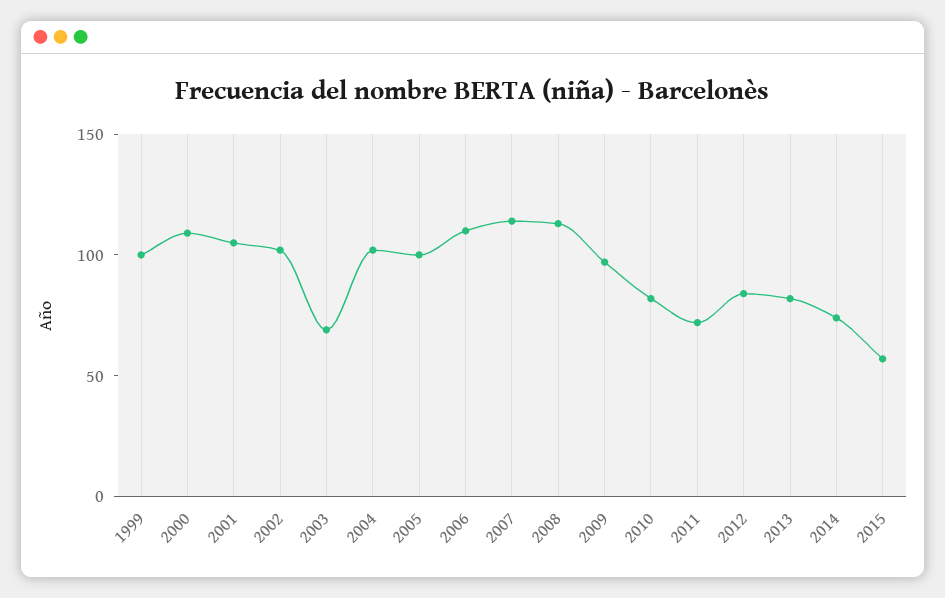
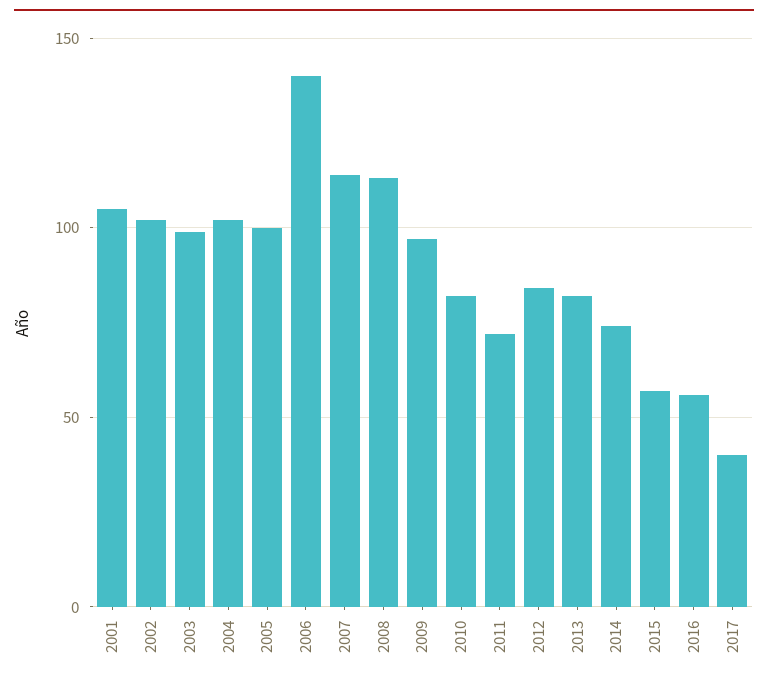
1999: 100 -> none
2000: 110 -> none
2003: 70 -> 100
2006: 110 -> 140
2016: none -> 55
2017: none -> 40

